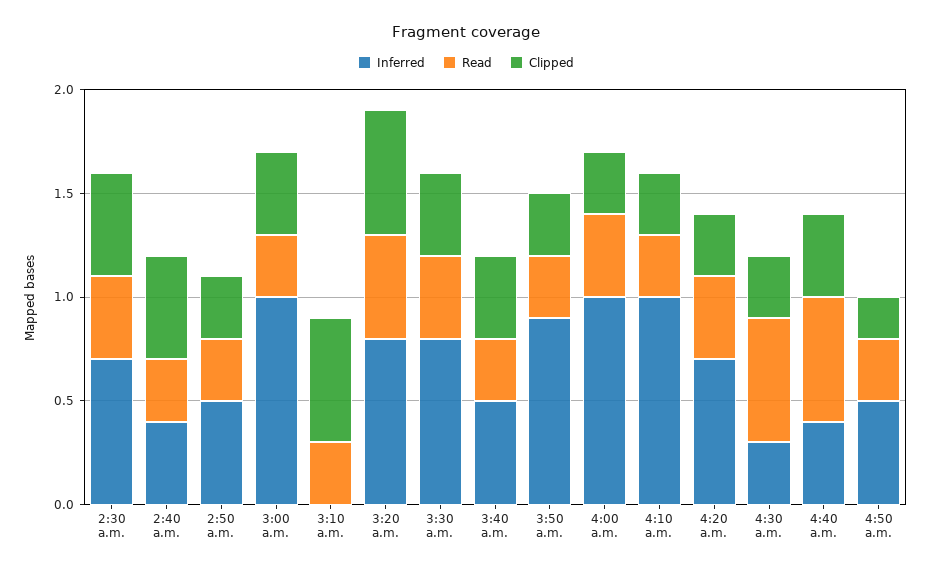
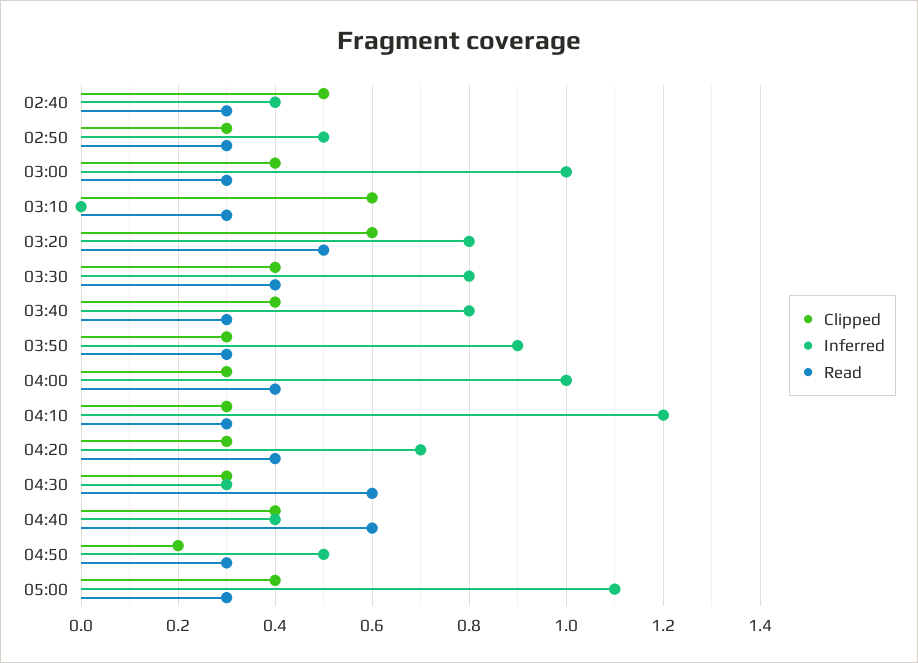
Inferred, 2:30 a.m.: 0.7 -> none
Read, 2:30 a.m.: 0.4 -> none
Clipped, 2:30 a.m.: 0.5 -> none
Inferred, 3:40 a.m.: 0.5 -> 0.8
Inferred, 4:10 a.m.: 1 -> 1.2
Clipped, 05:00: none -> 0.4
Inferred, 05:00: none -> 1.1
Read, 05:00: none -> 0.3

